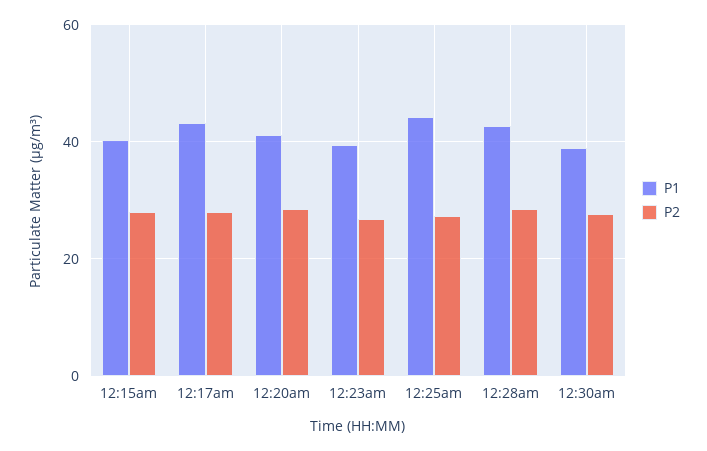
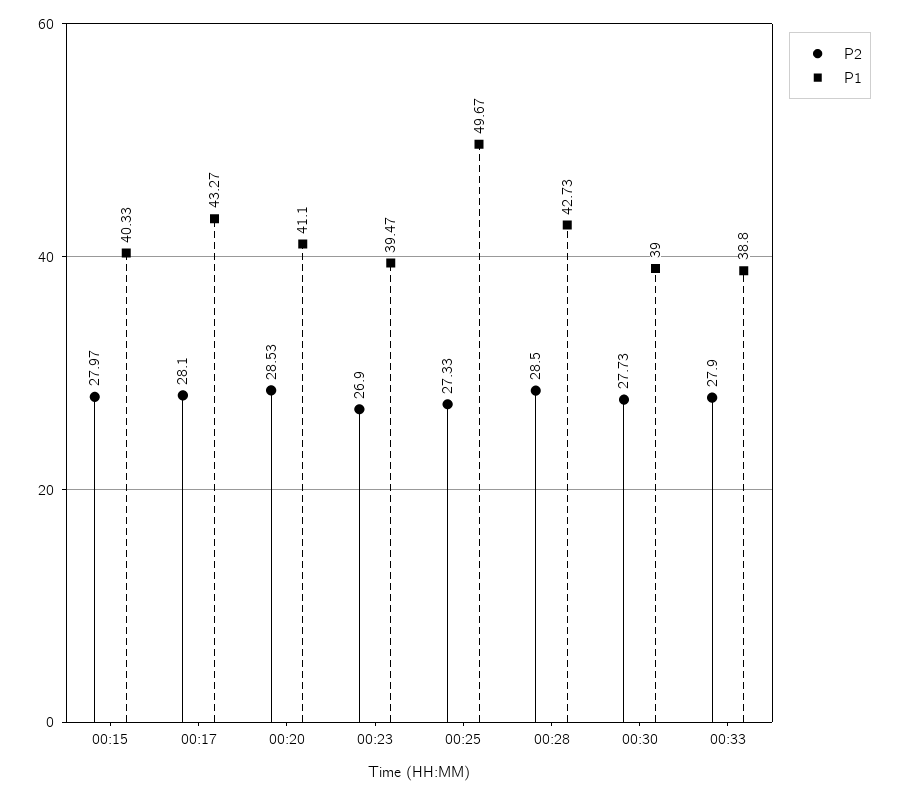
P1, 12:25am: 44 -> 49.67
P2, 00:33: none -> 27.9
P1, 00:33: none -> 38.8

